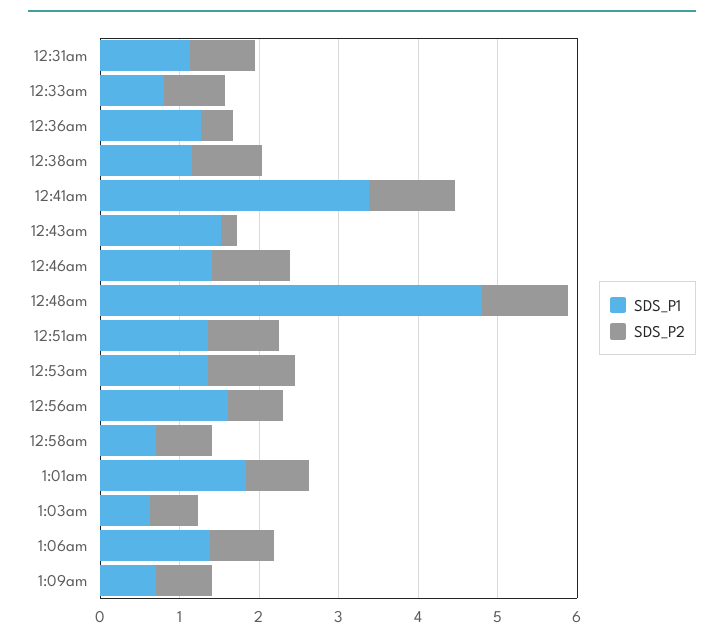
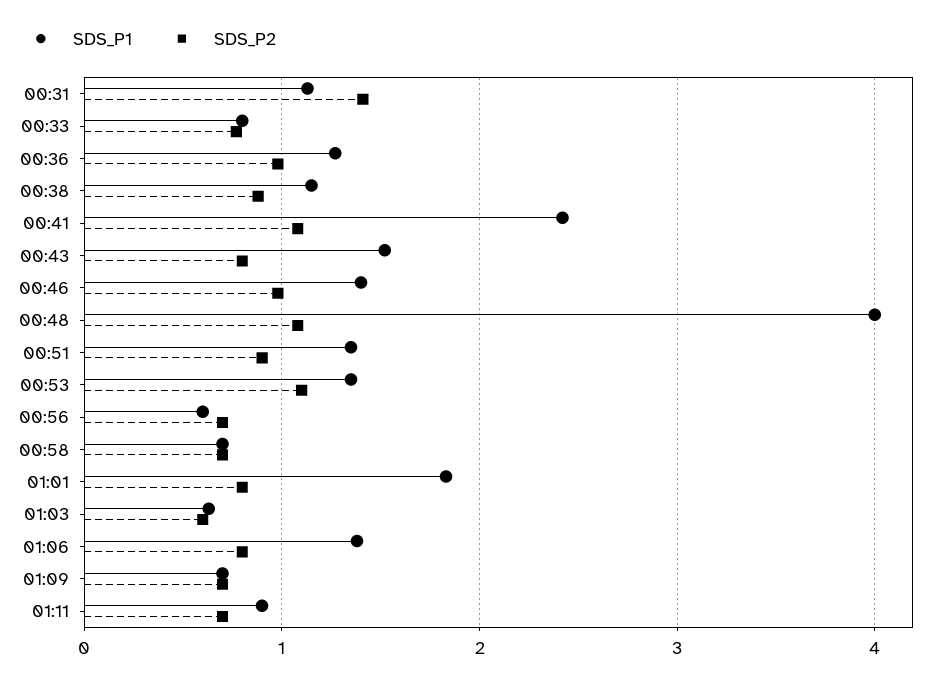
SDS_P2, 12:31am: 0.8 -> 1.4
SDS_P2, 12:36am: 0.4 -> 1
SDS_P1, 12:41am: 3.4 -> 2.4
SDS_P2, 12:43am: 0.2 -> 0.8
SDS_P1, 12:48am: 4.8 -> 4
SDS_P1, 12:56am: 1.6 -> 0.6
SDS_P1, 01:11: none -> 0.9
SDS_P2, 01:11: none -> 0.7

